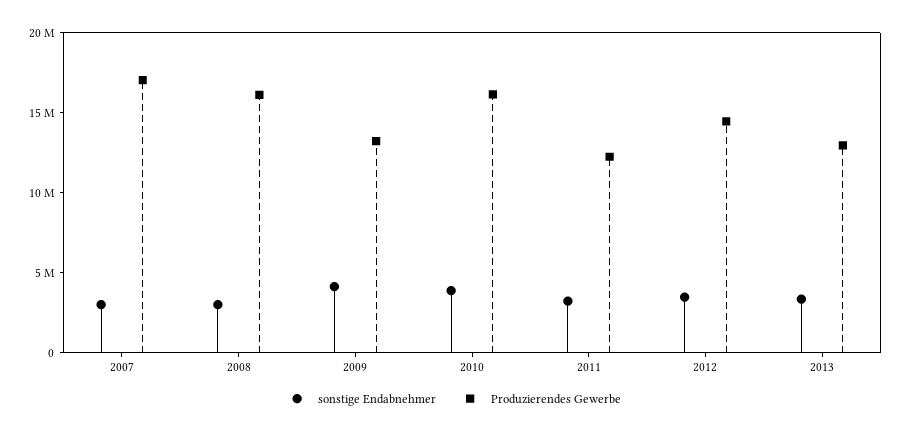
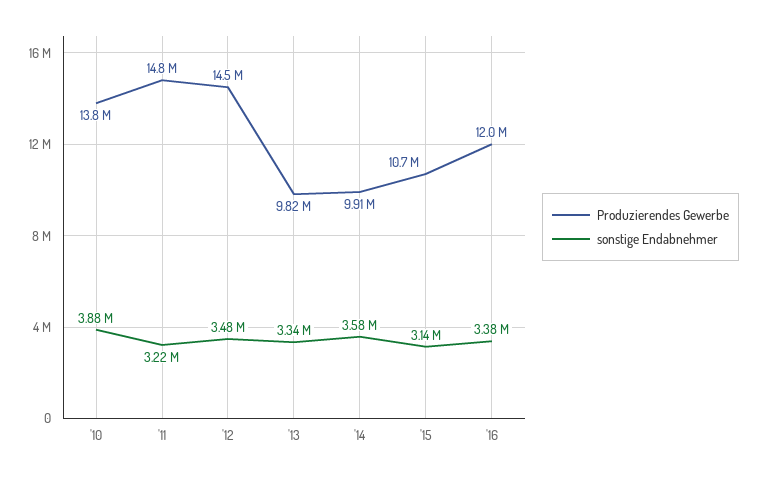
sonstige Endabnehmer, 2007: 3000000 -> none
Produzierendes Gewerbe, 2007: 17000000 -> none
sonstige Endabnehmer, 2008: 3000000 -> none
Produzierendes Gewerbe, 2008: 16000000 -> none
sonstige Endabnehmer, 2009: 4000000 -> none
Produzierendes Gewerbe, 2009: 13000000 -> none
Produzierendes Gewerbe, 2010: 16000000 -> 13800000
Produzierendes Gewerbe, 2011: 12000000 -> 14800000
Produzierendes Gewerbe, 2013: 13000000 -> 9820000
Produzierendes Gewerbe, '14: none -> 9910000
sonstige Endabnehmer, '14: none -> 3580000
Produzierendes Gewerbe, '15: none -> 10700000
sonstige Endabnehmer, '15: none -> 3140000
Produzierendes Gewerbe, '16: none -> 12000000
sonstige Endabnehmer, '16: none -> 3380000

